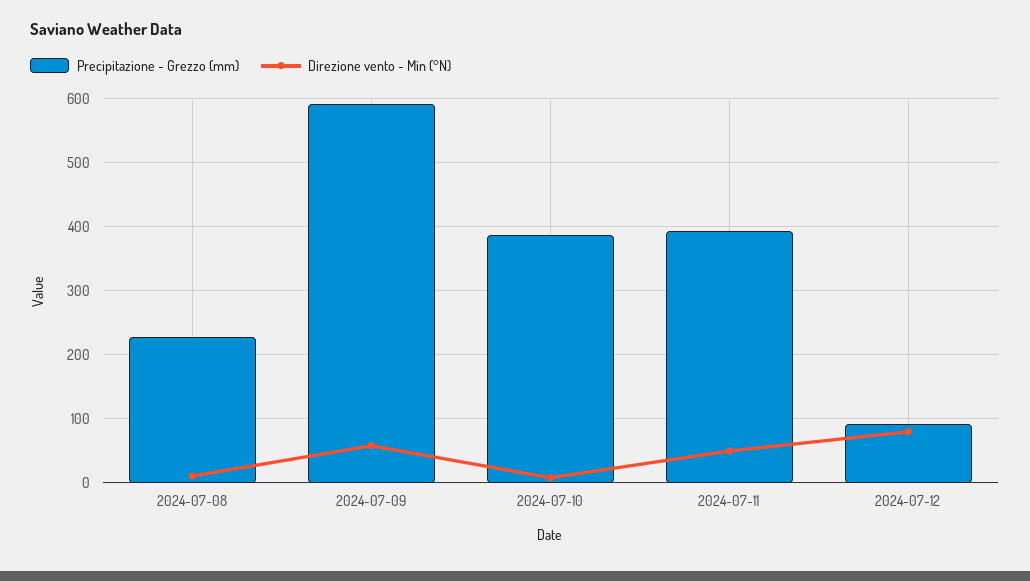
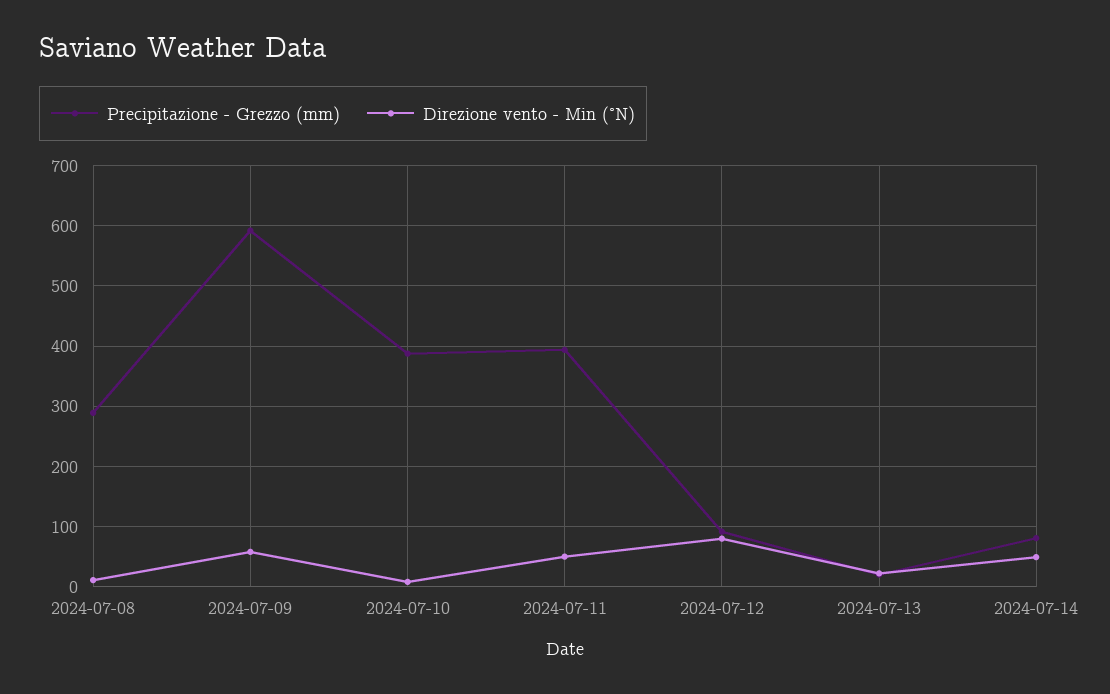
Precipitazione - Grezzo (mm), 2024-07-08: 230 -> 290
Precipitazione - Grezzo (mm), 2024-07-13: none -> 20
Direzione vento - Min (°N), 2024-07-13: none -> 20
Precipitazione - Grezzo (mm), 2024-07-14: none -> 80
Direzione vento - Min (°N), 2024-07-14: none -> 50

